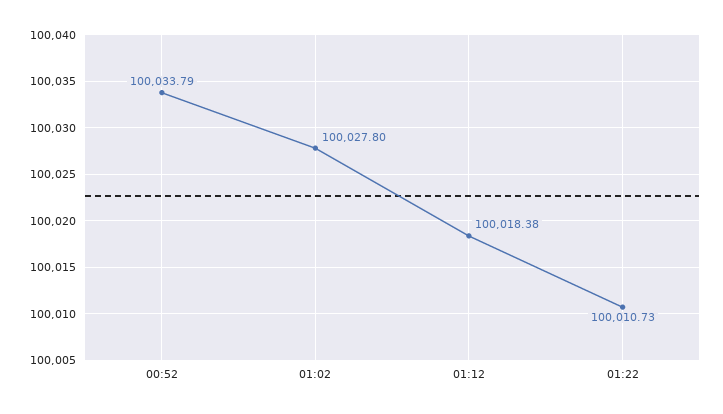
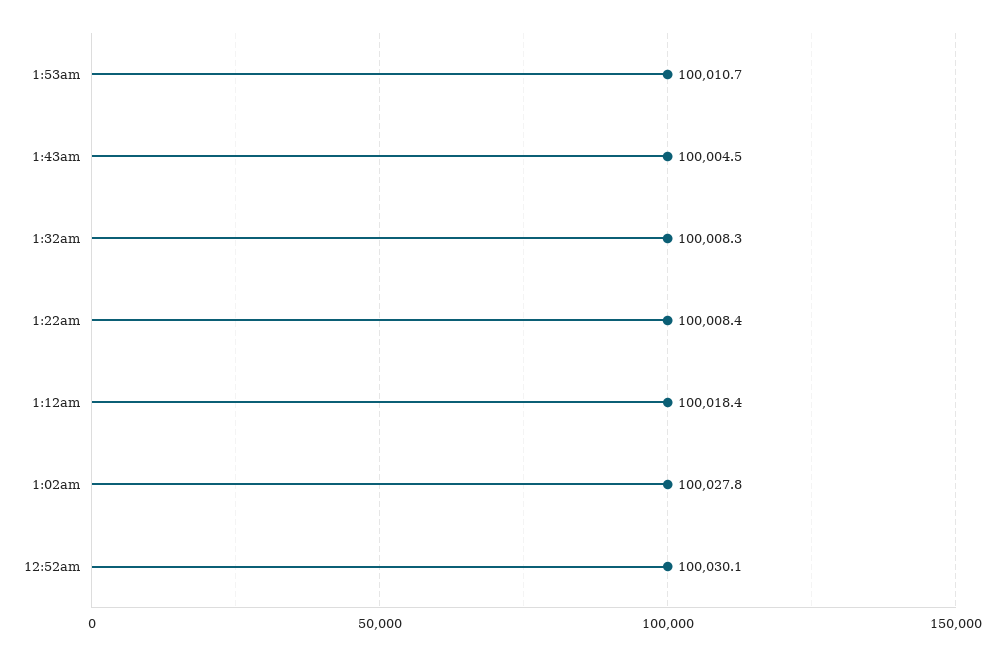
00:52: 100033.79 -> 100030.1
01:22: 100010.73 -> 100008.4
1:53am: none -> 100010.7
1:43am: none -> 100004.5
1:32am: none -> 100008.3

